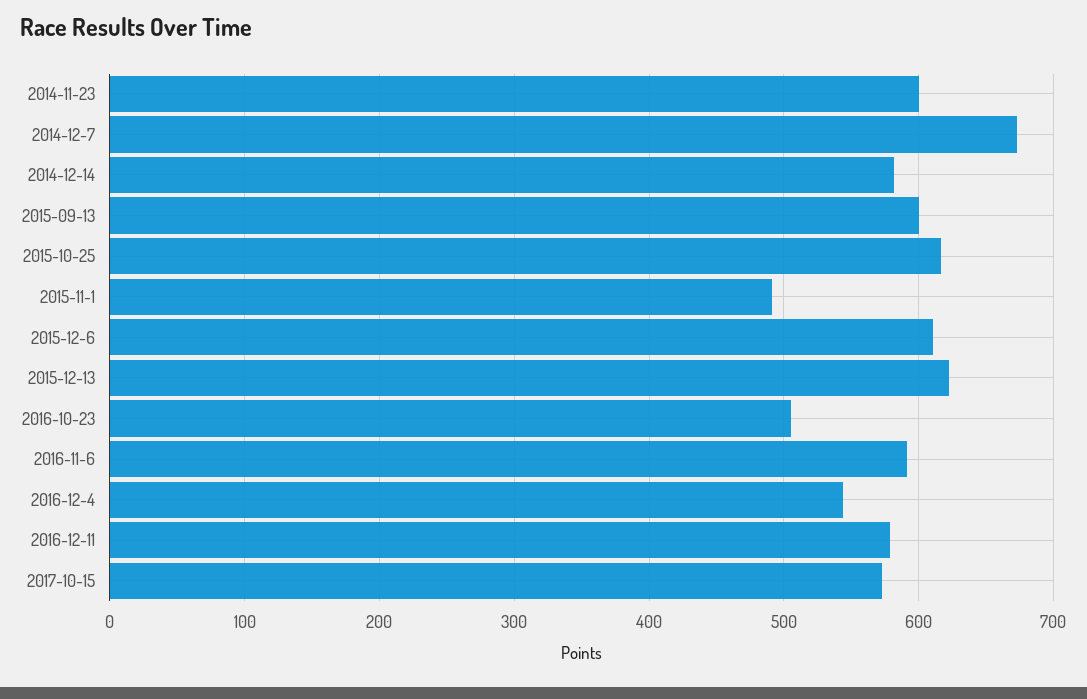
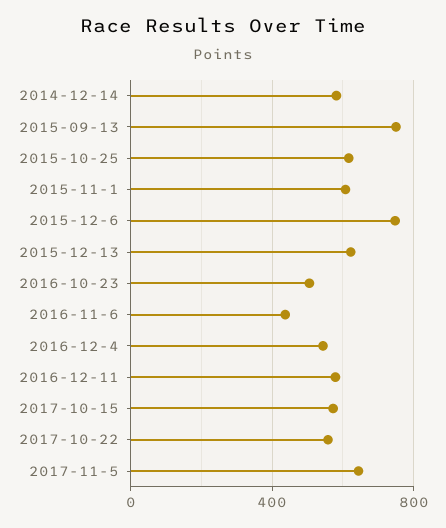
2014-11-23: 600 -> none
2014-12-7: 670 -> none
2015-09-13: 600 -> 750
2015-11-1: 490 -> 600
2015-12-6: 610 -> 750
2016-11-6: 590 -> 450
2017-10-22: none -> 550
2017-11-5: none -> 650

